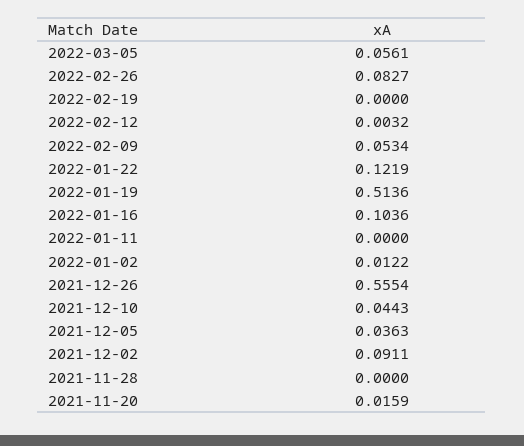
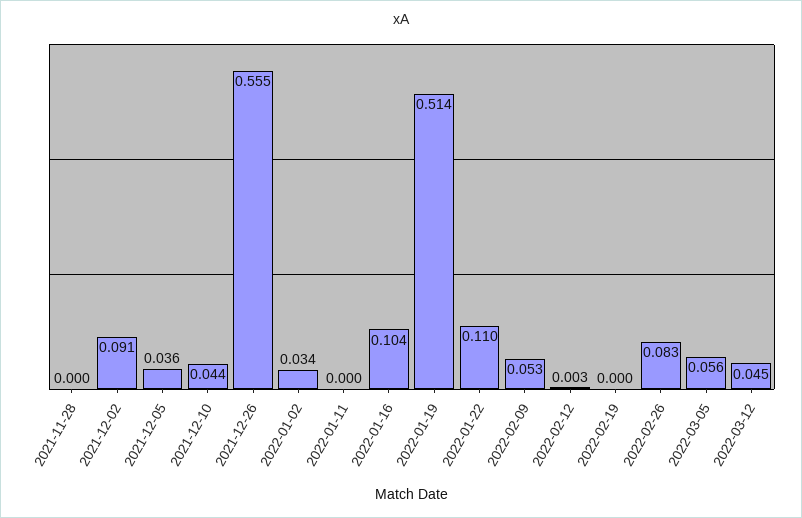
2022-01-22: 0.1219 -> 0.11
2022-01-02: 0.0122 -> 0.034
2021-11-20: 0.0159 -> none
2022-03-12: none -> 0.045

